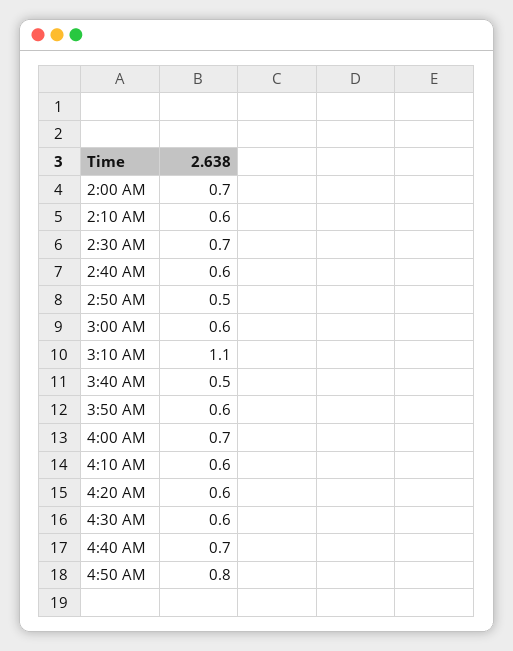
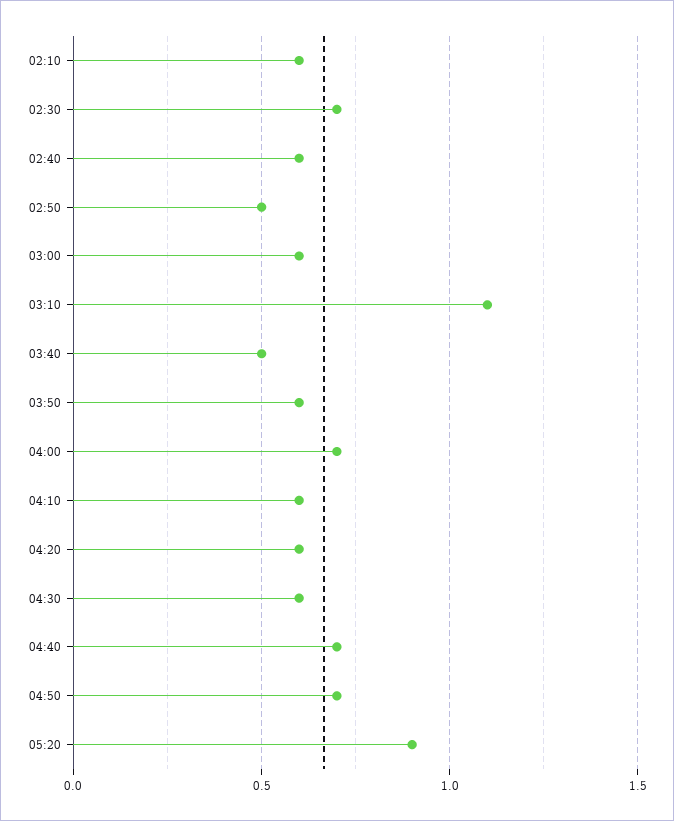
2:00 AM: 0.7 -> none
4:50 AM: 0.8 -> 0.7
05:20: none -> 0.9

